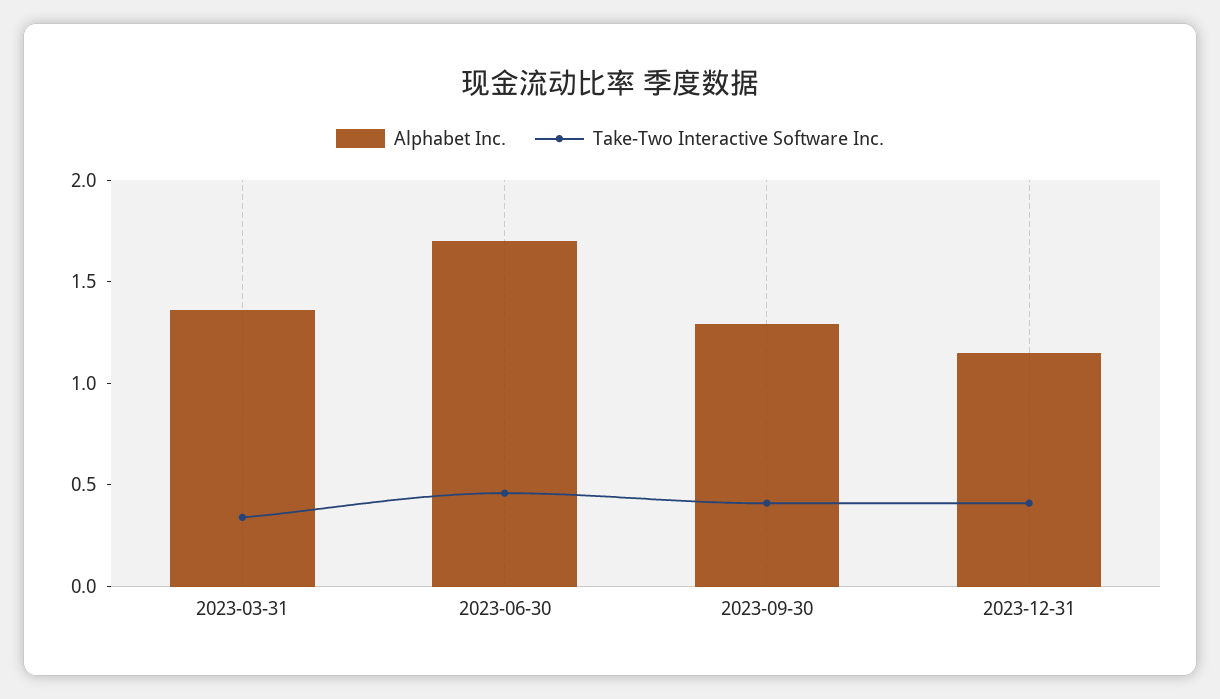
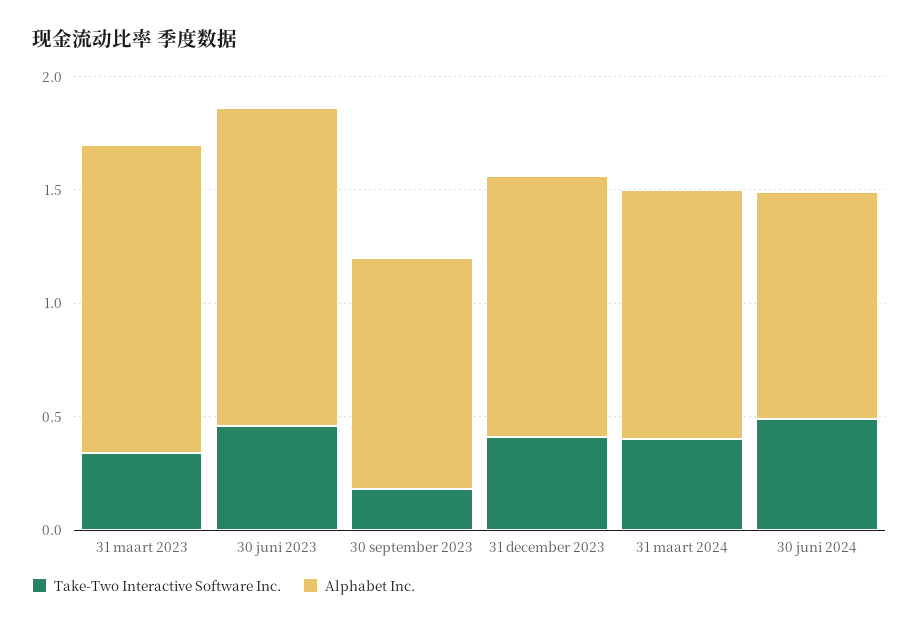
Alphabet Inc., 2023-06-30: 1.7 -> 1.4
Alphabet Inc., 2023-09-30: 1.3 -> 1
Take-Two Interactive Software Inc., 2023-09-30: 0.4 -> 0.2
Take-Two Interactive Software Inc., 31 maart 2024: none -> 0.4
Alphabet Inc., 31 maart 2024: none -> 1.1
Take-Two Interactive Software Inc., 30 juni 2024: none -> 0.5
Alphabet Inc., 30 juni 2024: none -> 1

